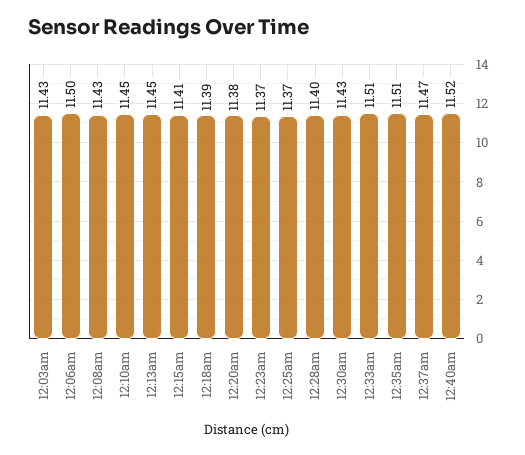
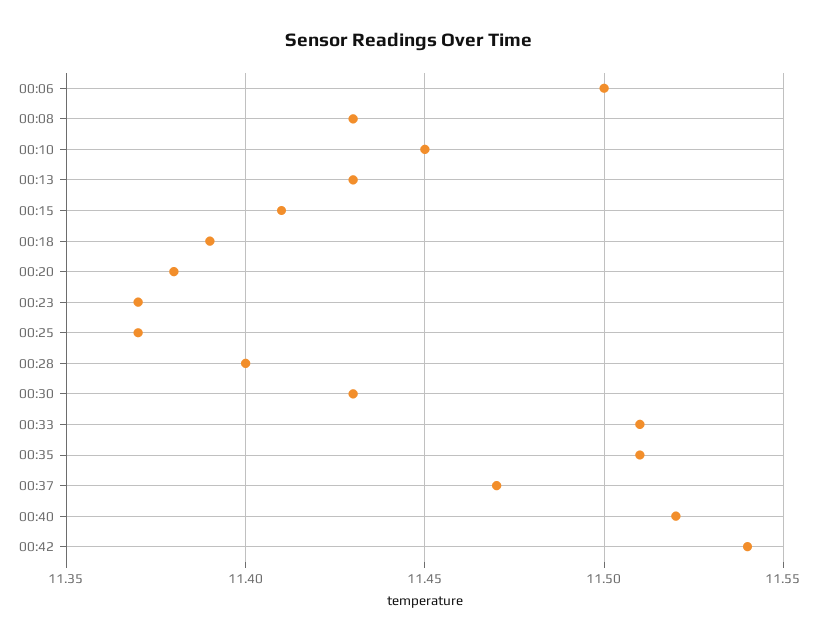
12:03am: 11.43 -> none
12:13am: 11.45 -> 11.43
00:42: none -> 11.54

